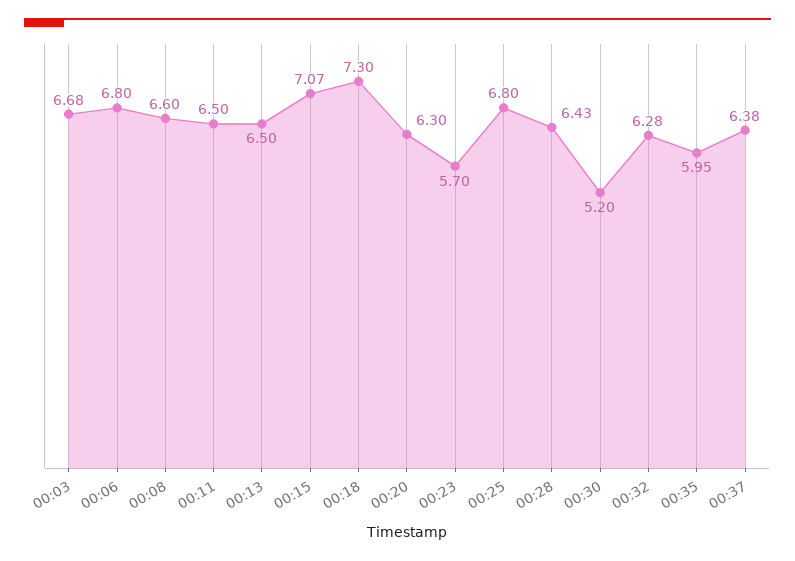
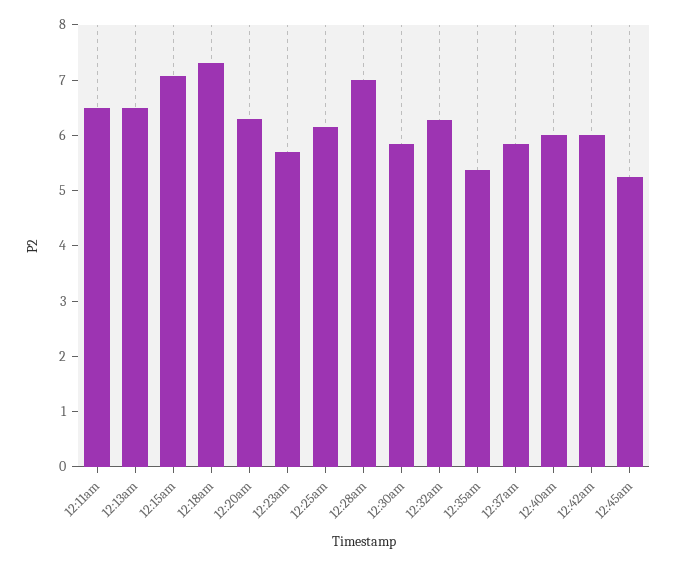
00:03: 6.68 -> none
00:06: 6.8 -> none
00:08: 6.6 -> none
00:25: 6.8 -> 6.2
00:28: 6.43 -> 7
00:30: 5.2 -> 5.8
00:35: 5.95 -> 5.4
00:37: 6.38 -> 5.8
12:40am: none -> 6
12:42am: none -> 6
12:45am: none -> 5.2

